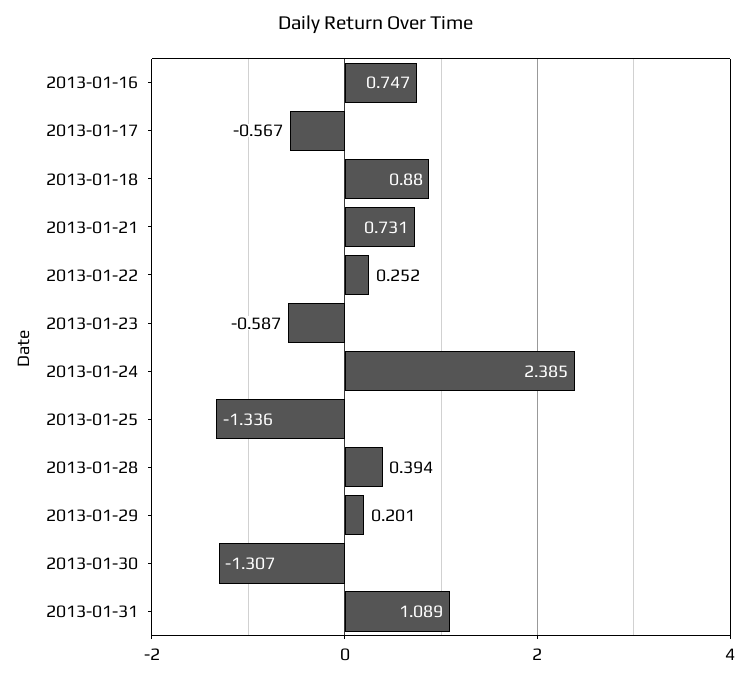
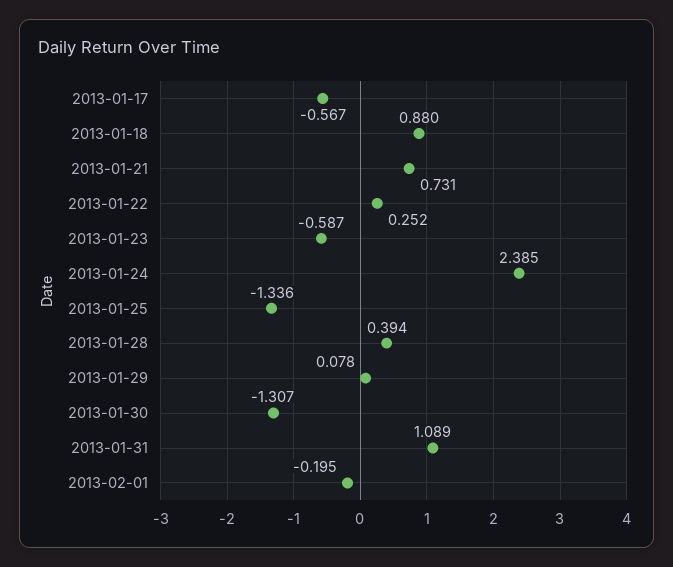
2013-01-16: 0.747 -> none
2013-01-29: 0.201 -> 0.078
2013-02-01: none -> -0.195

